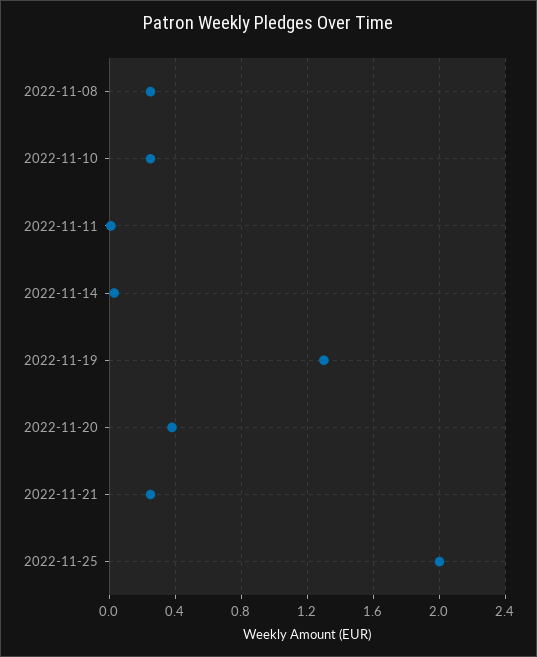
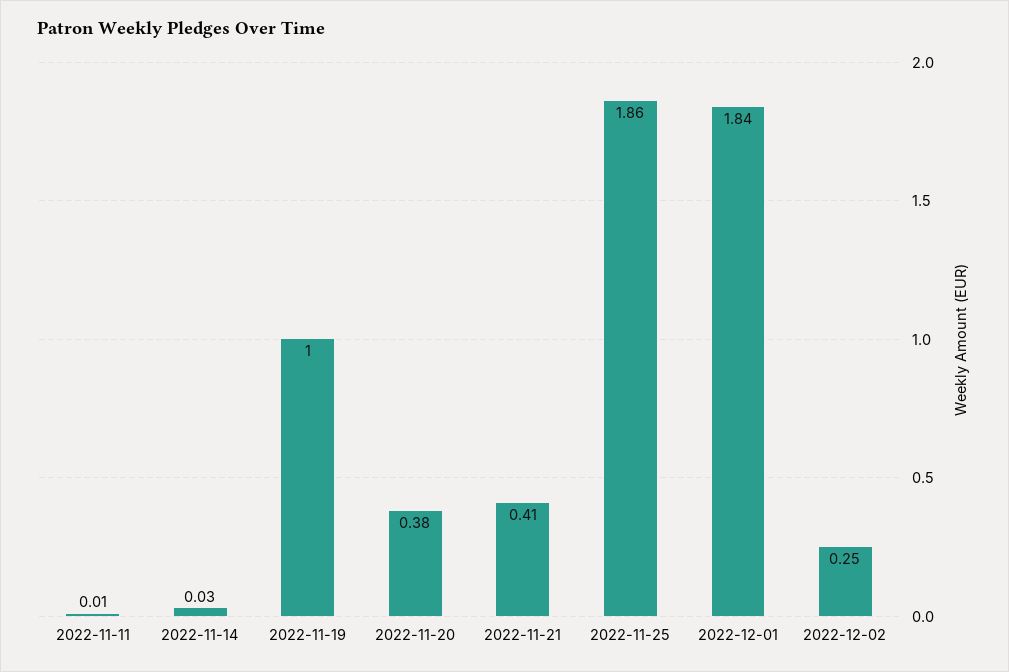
2022-11-08: 0.25 -> none
2022-11-10: 0.25 -> none
2022-11-19: 1.3 -> 1
2022-11-21: 0.25 -> 0.41
2022-11-25: 2 -> 1.86
2022-12-01: none -> 1.84
2022-12-02: none -> 0.25

